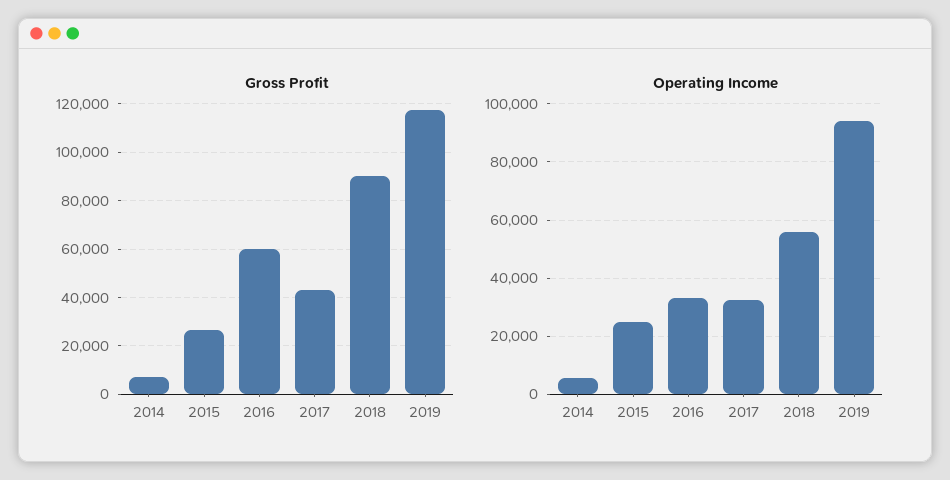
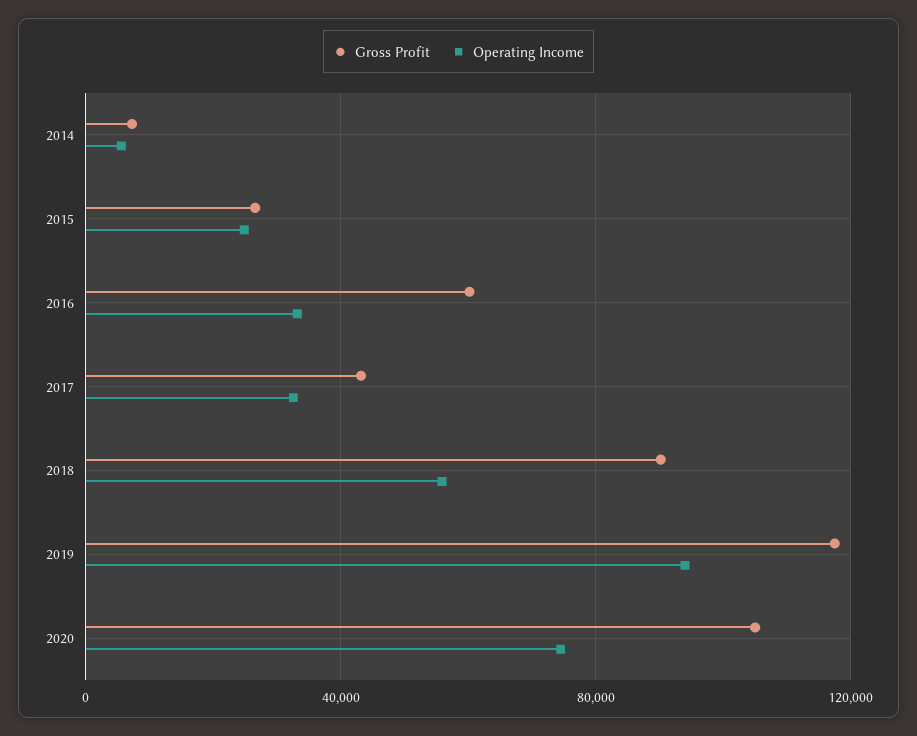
Gross Profit, 2020: none -> 105000
Operating Income, 2020: none -> 75000

